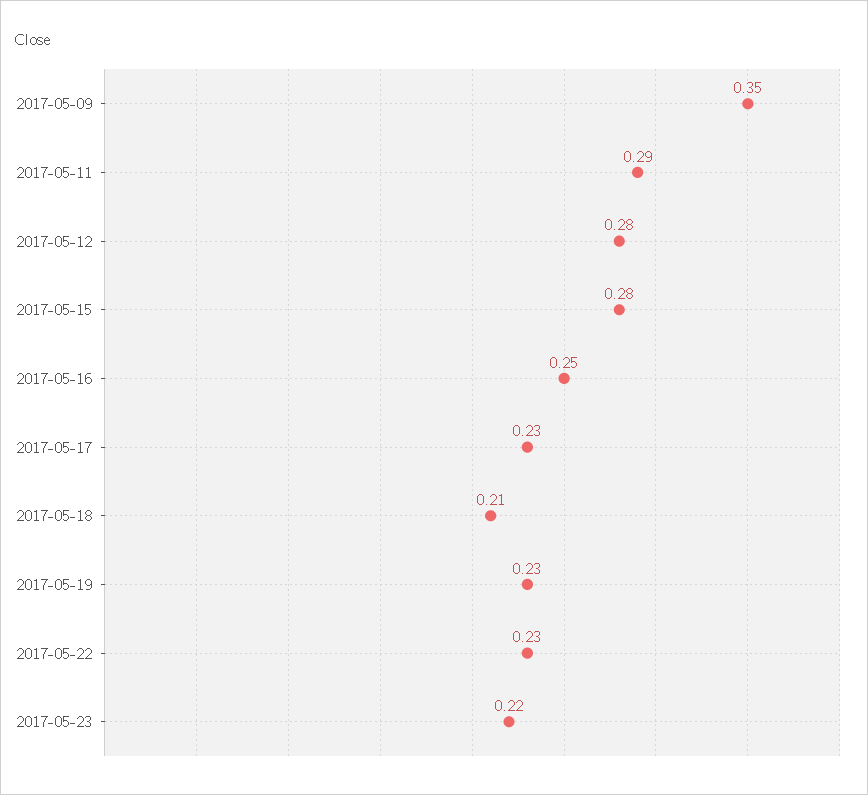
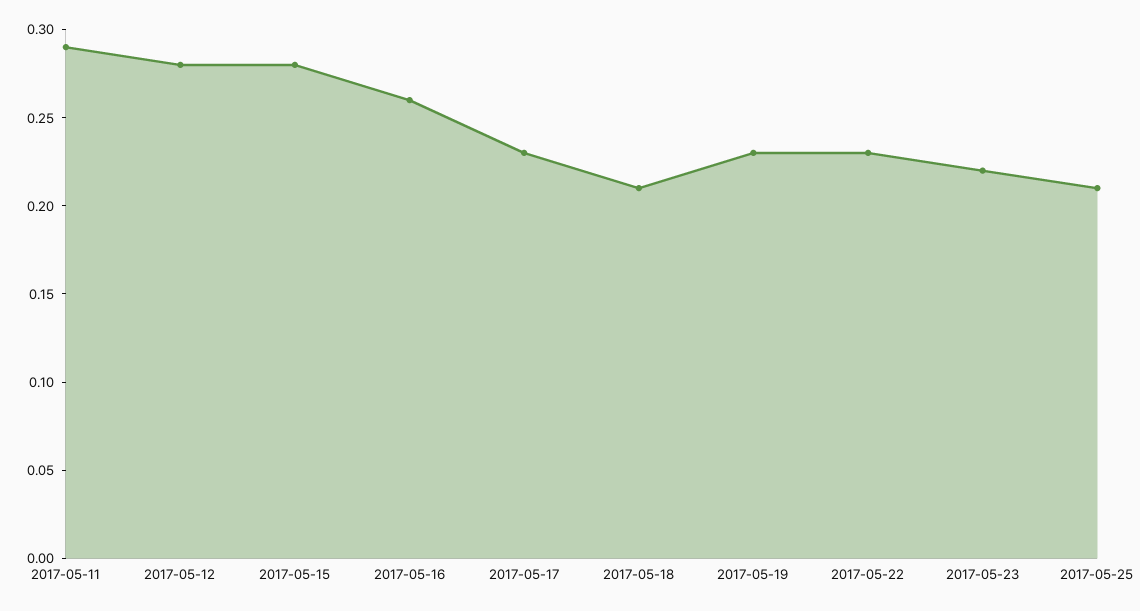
2017-05-09: 0.35 -> none
2017-05-16: 0.25 -> 0.26
2017-05-25: none -> 0.21

